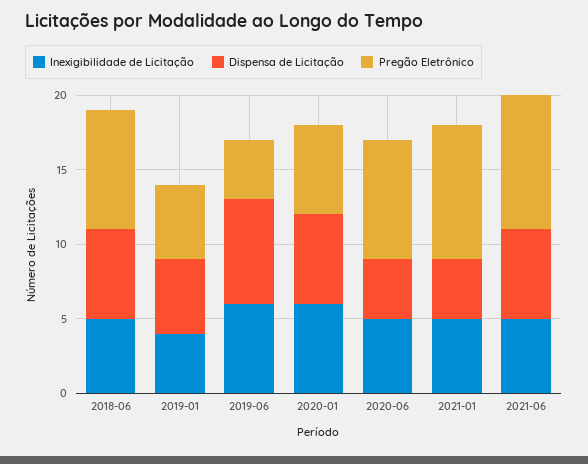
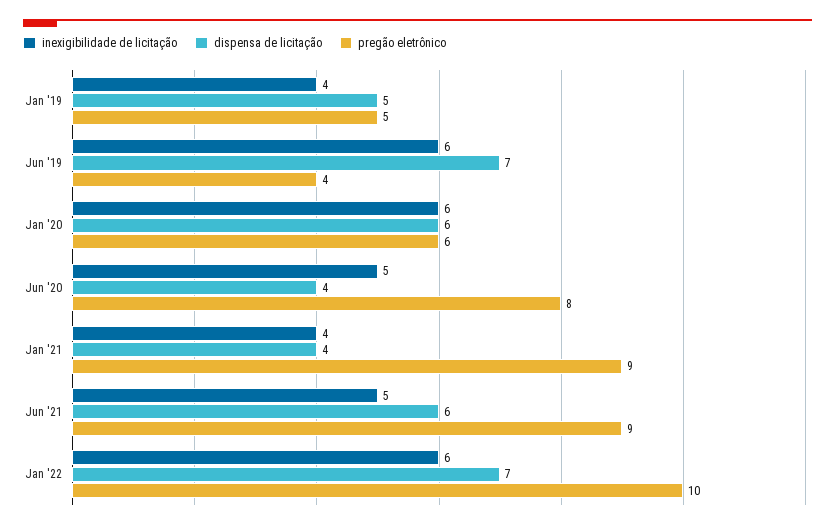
Inexigibilidade de Licitação, 2018-06: 5 -> none
Dispensa de Licitação, 2018-06: 6 -> none
Pregão Eletrônico, 2018-06: 8 -> none
Inexigibilidade de Licitação, 2021-01: 5 -> 4
Inexigibilidade de Licitação, Jan '22: none -> 6
Dispensa de Licitação, Jan '22: none -> 7
Pregão Eletrônico, Jan '22: none -> 10

